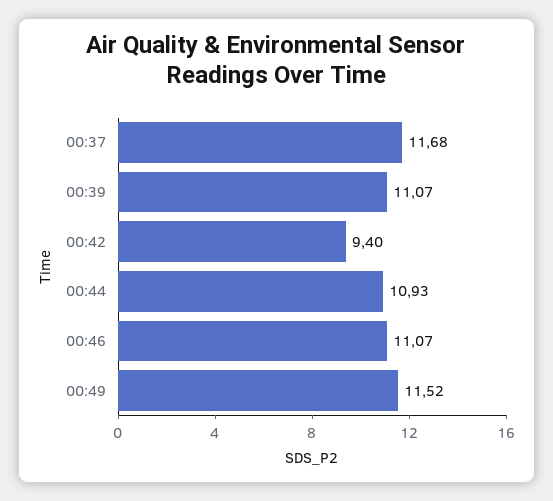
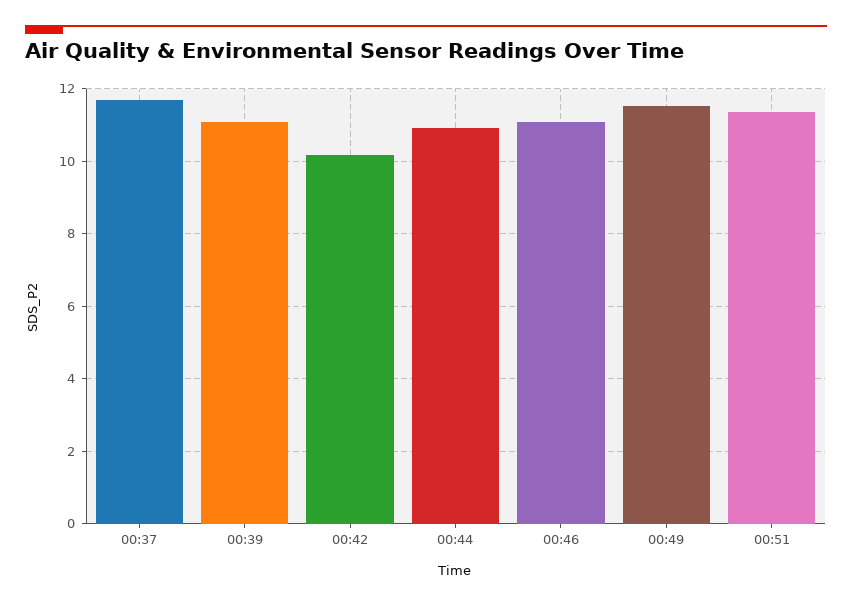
00:42: 9.4 -> 10.2
00:51: none -> 11.4

